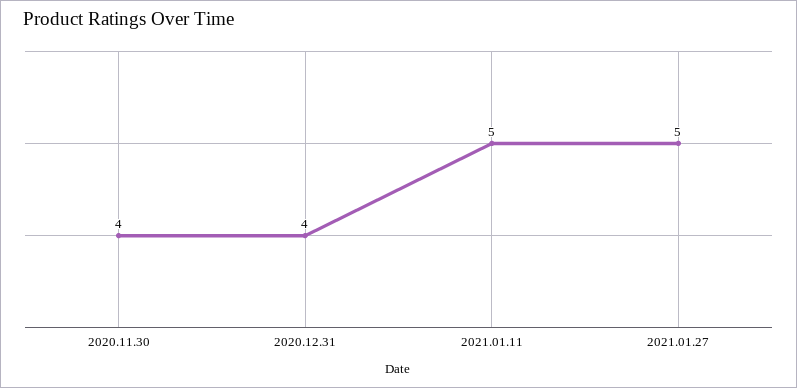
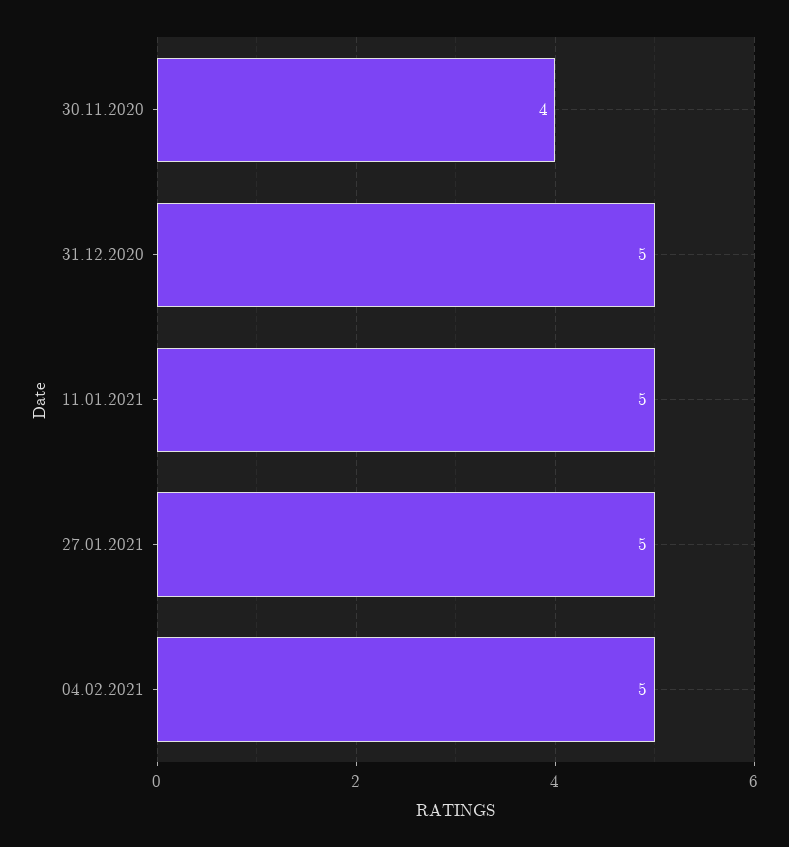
2020.12.31: 4 -> 5
04.02.2021: none -> 5

